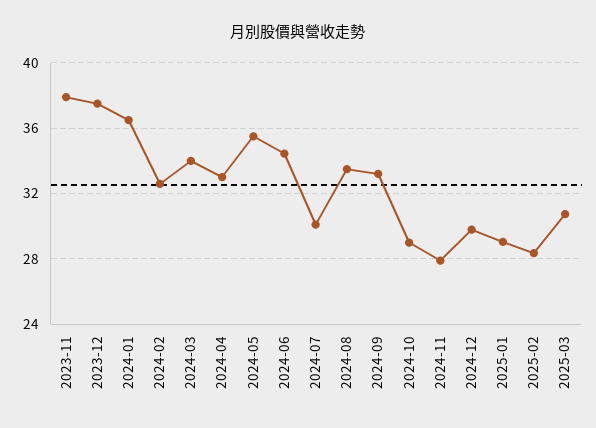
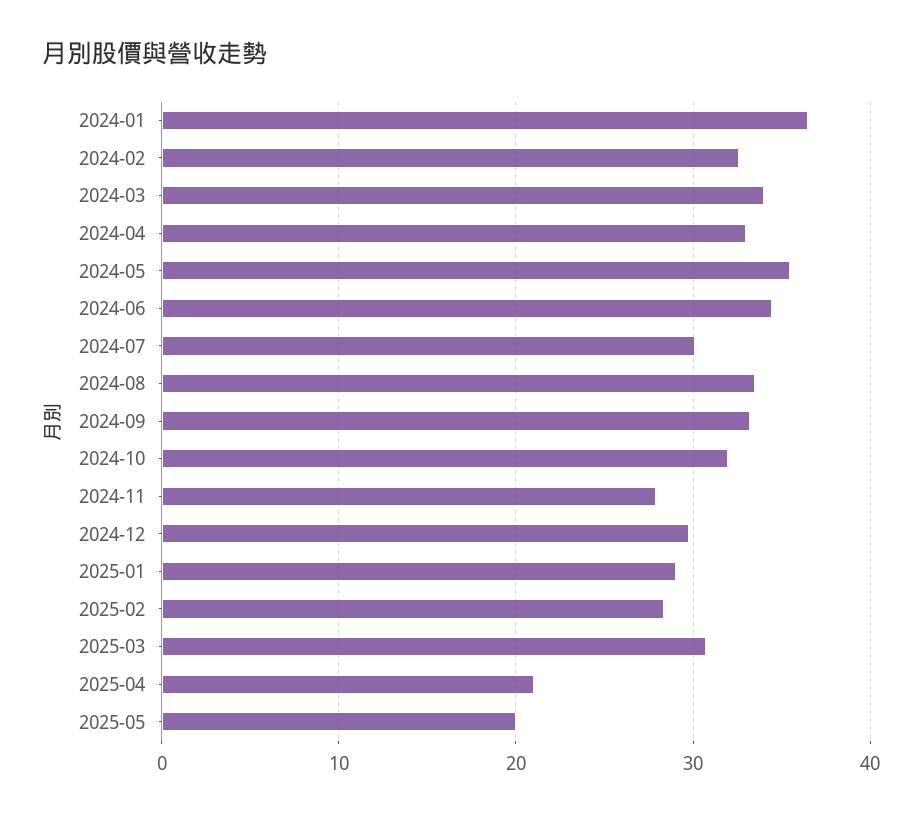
2023-11: 38 -> none
2023-12: 37.5 -> none
2024-10: 29 -> 32
2025-04: none -> 21
2025-05: none -> 20

